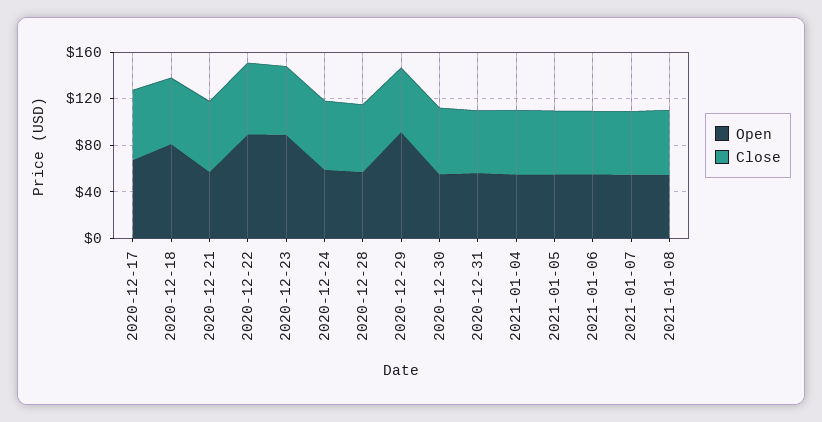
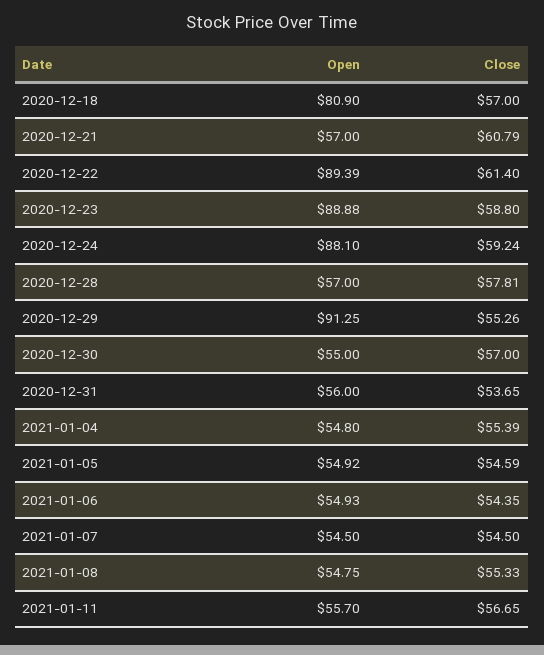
Open, 2020-12-17: 70 -> none
Close, 2020-12-17: 60 -> none
Open, 2020-12-24: 60 -> 88.1
Open, 2021-01-11: none -> 55.7
Close, 2021-01-11: none -> 56.65

